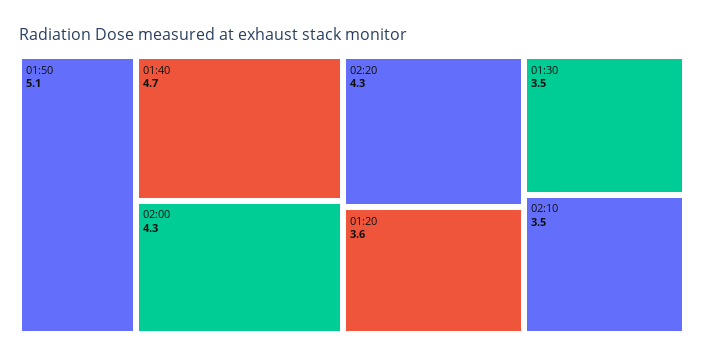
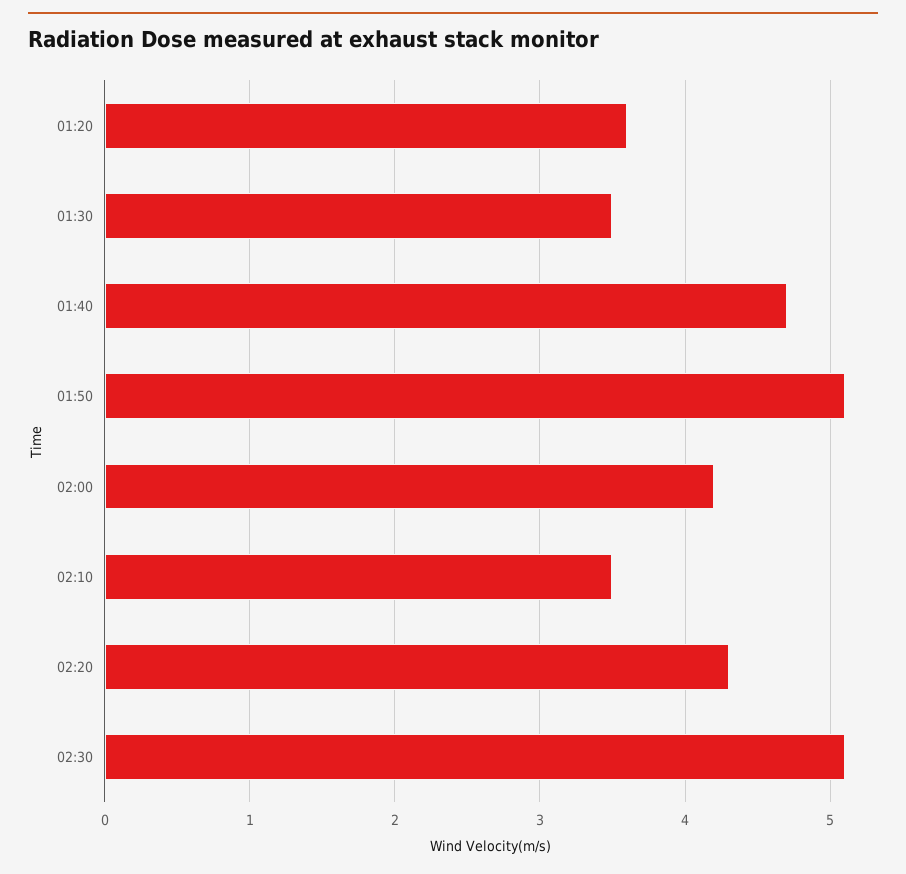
02:00: 4.3 -> 4.2
02:30: none -> 5.1

